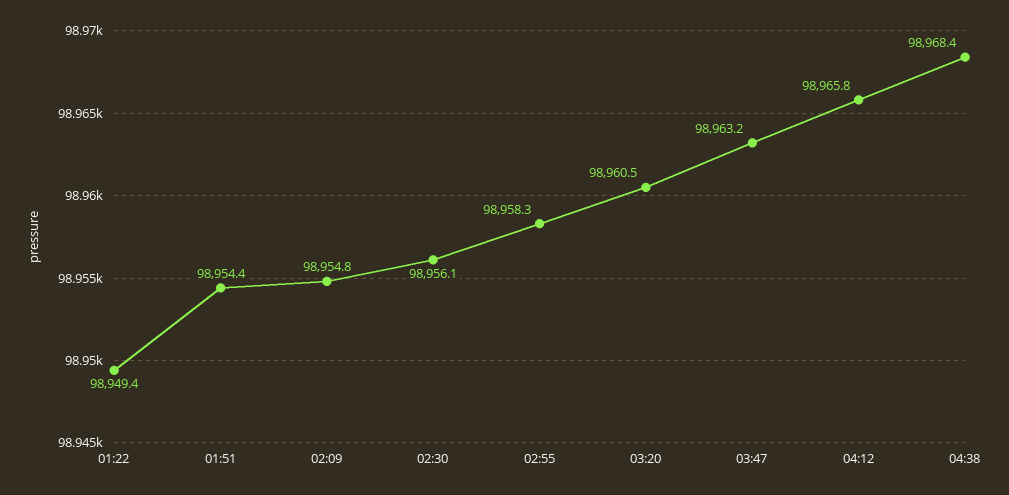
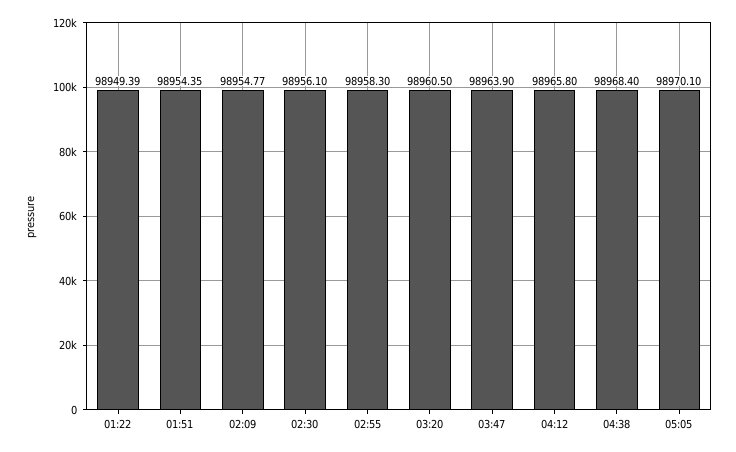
03:47: 98963.2 -> 98963.9
05:05: none -> 98970.1

